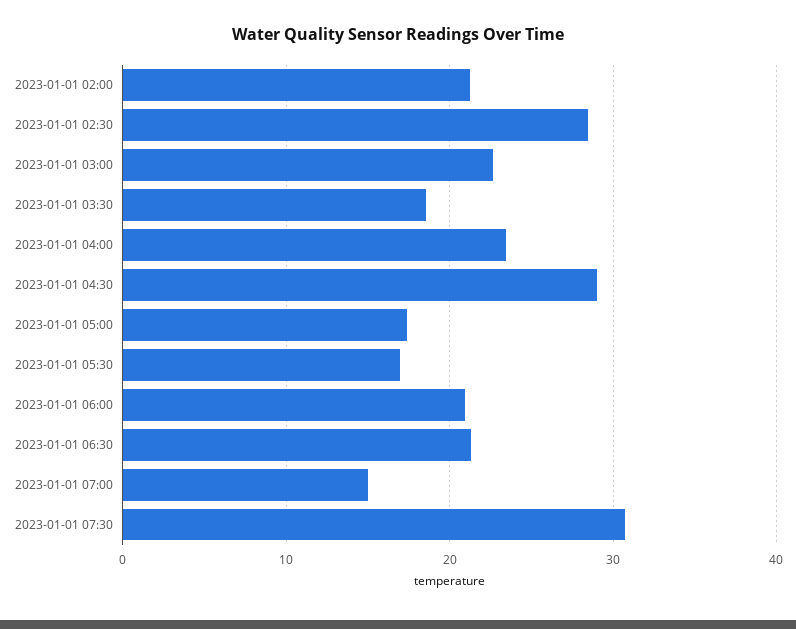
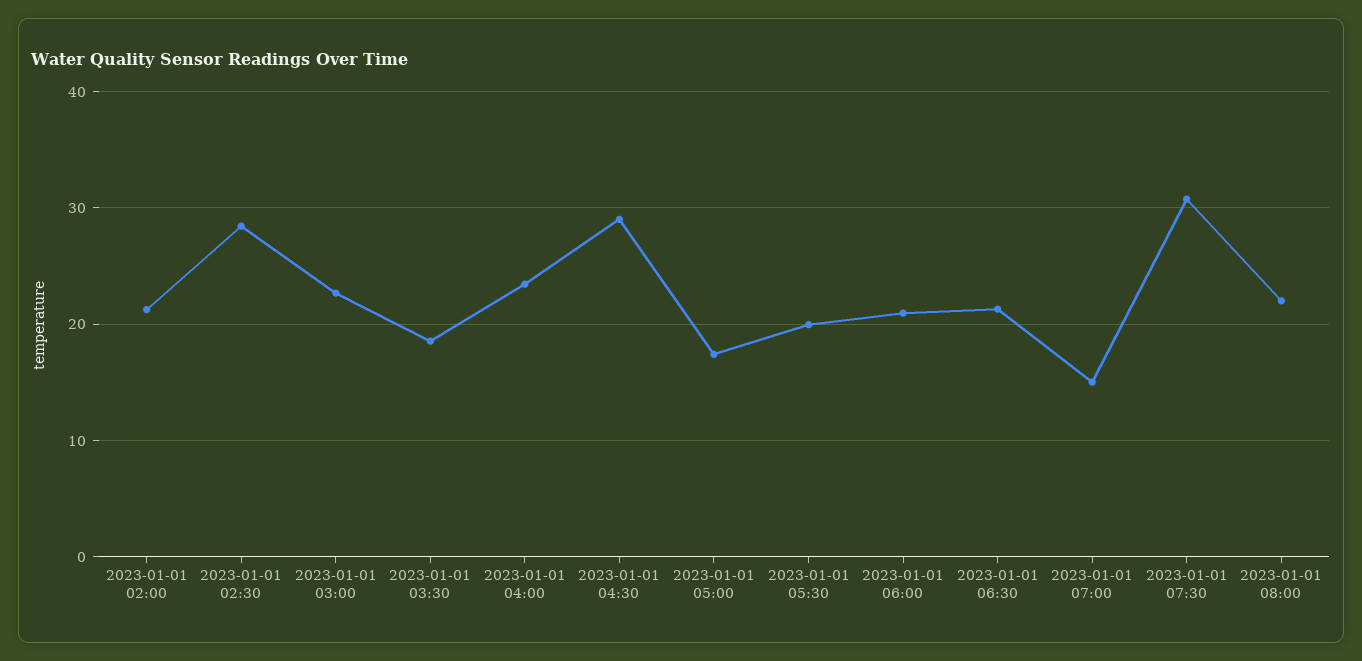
2023-01-01 05:30: 17 -> 20
2023-01-01 08:00: none -> 22

